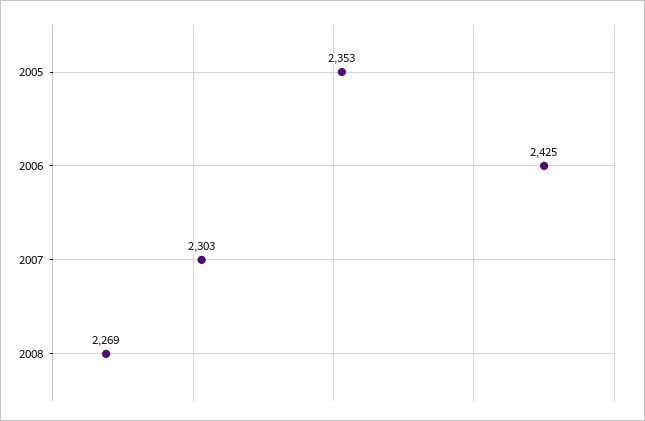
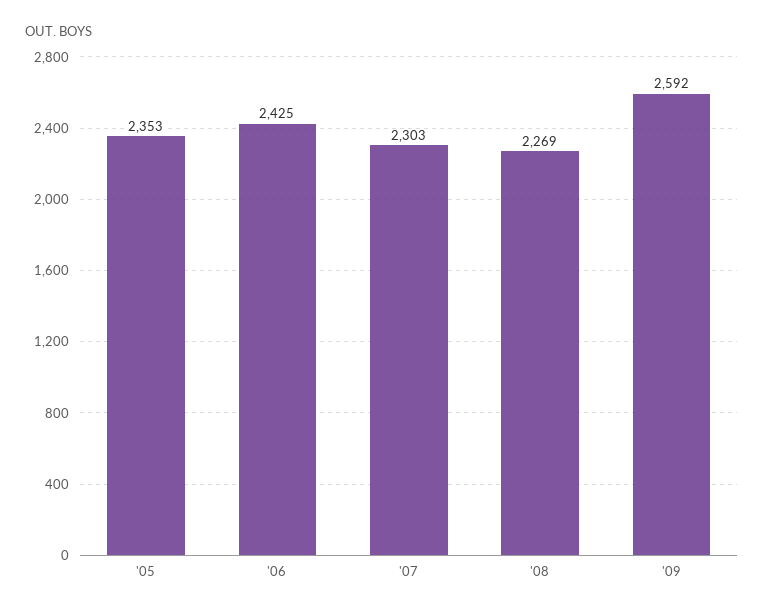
'09: none -> 2592

